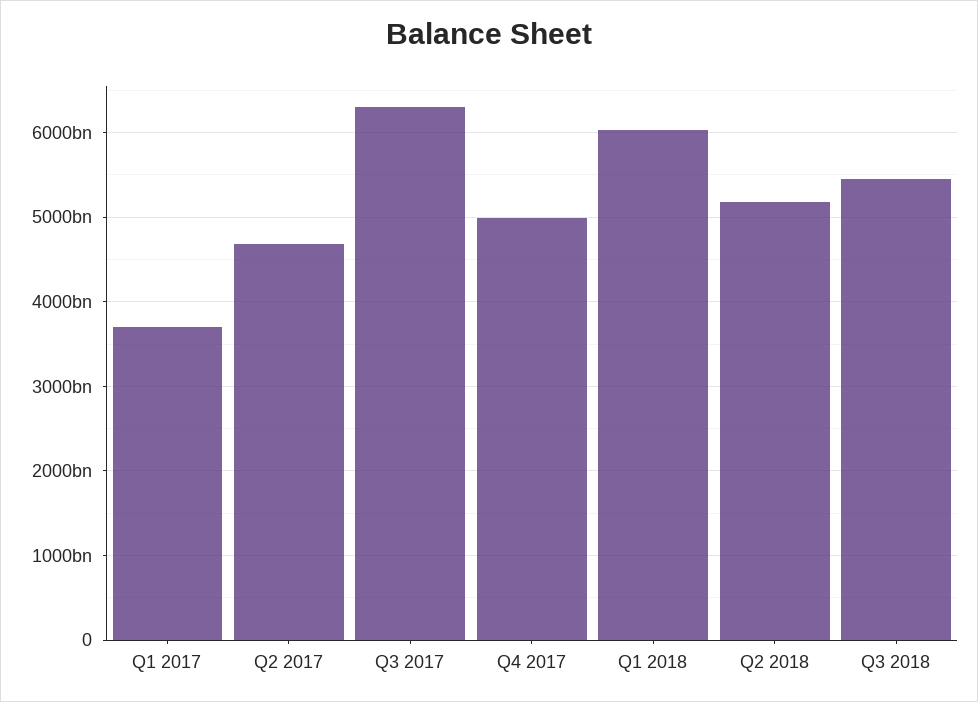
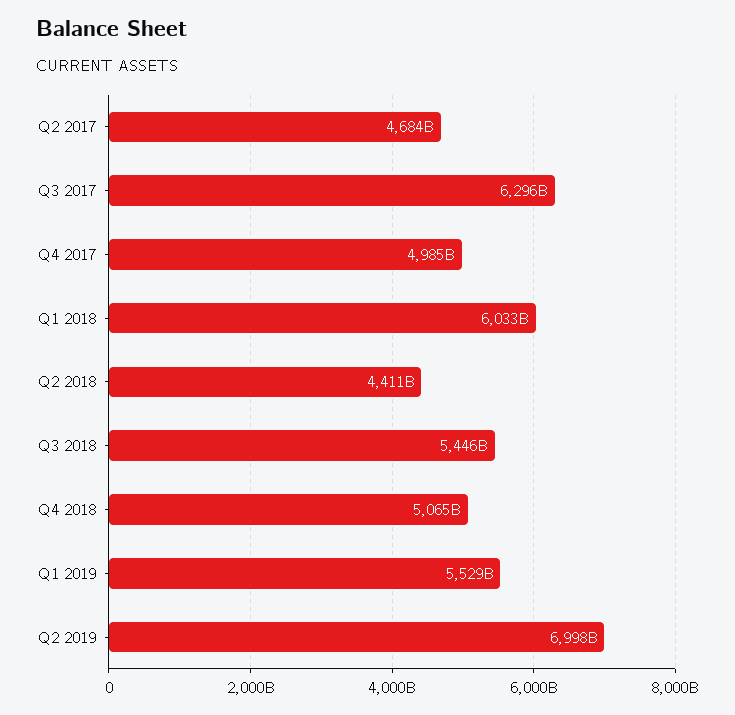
Q1 2017: 3700000000000 -> none
Q2 2018: 5200000000000 -> 4411000000000
Q4 2018: none -> 5065000000000
Q1 2019: none -> 5529000000000
Q2 2019: none -> 6998000000000

